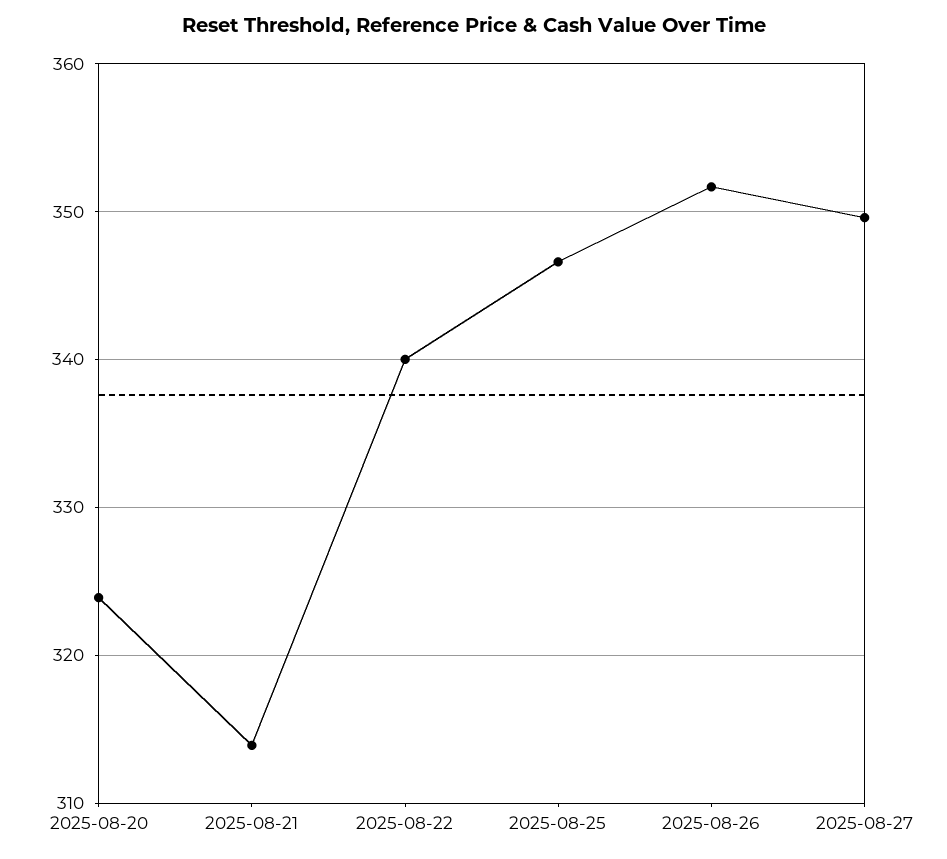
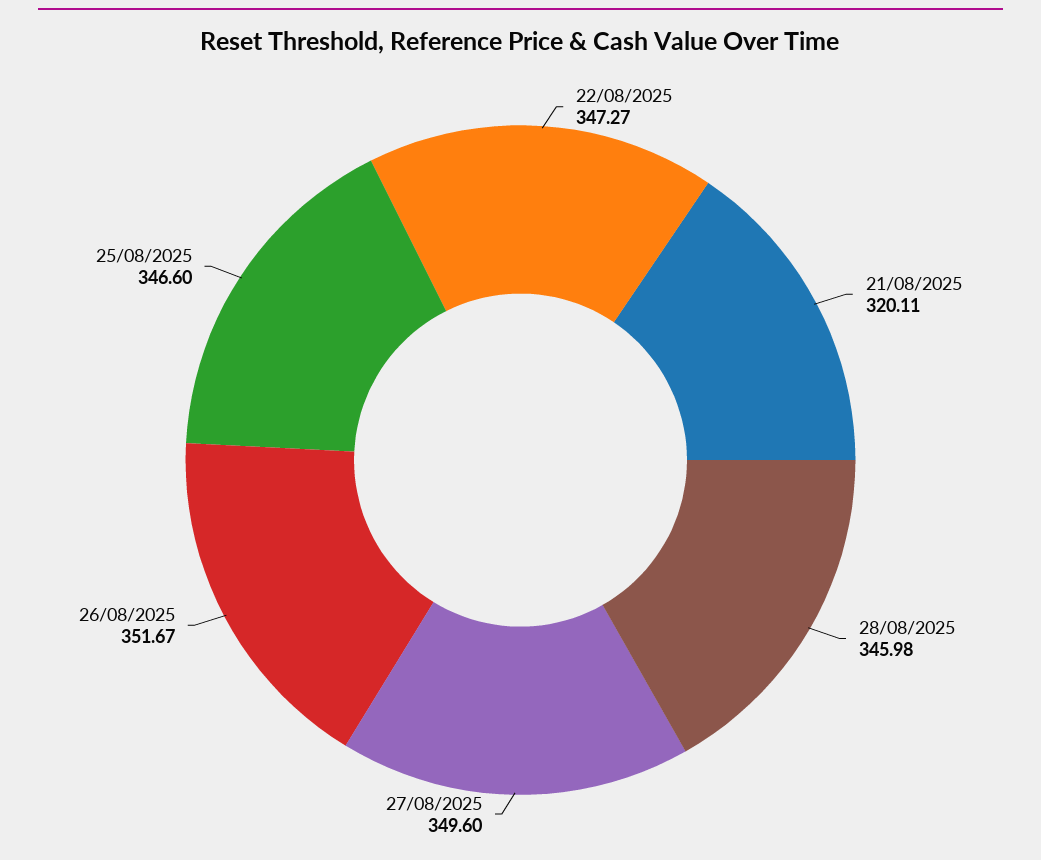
2025-08-20: 324 -> none
2025-08-21: 314 -> 320.11
2025-08-22: 340 -> 347.27
28/08/2025: none -> 345.98

